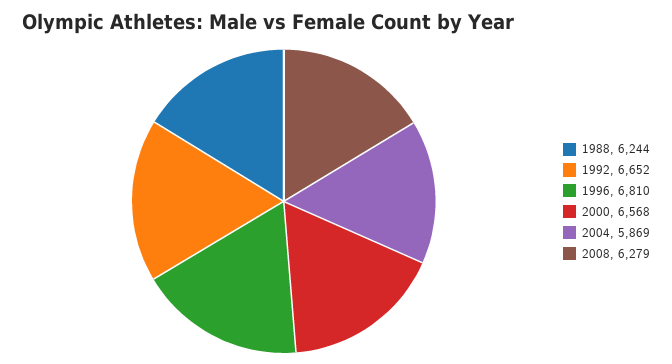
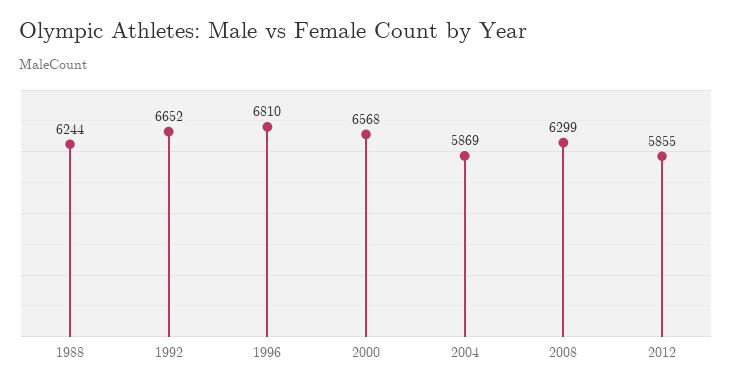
2008: 6279 -> 6299
2012: none -> 5855

